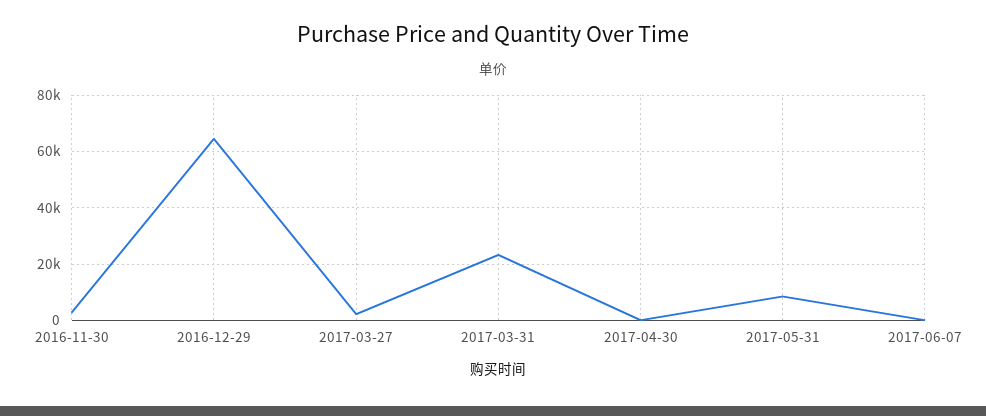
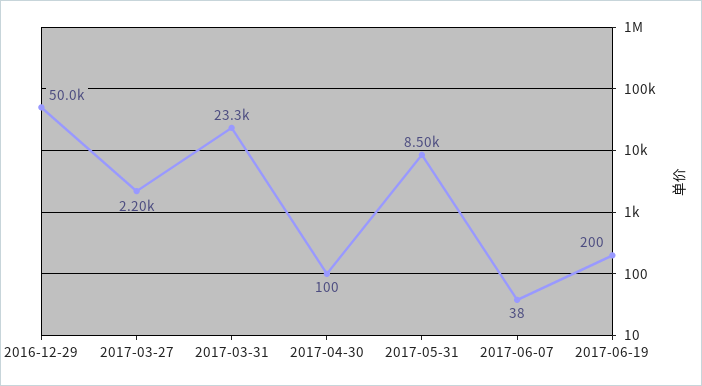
2016-11-30: 2500 -> none
2016-12-29: 65000 -> 50000
2017-06-19: none -> 200

